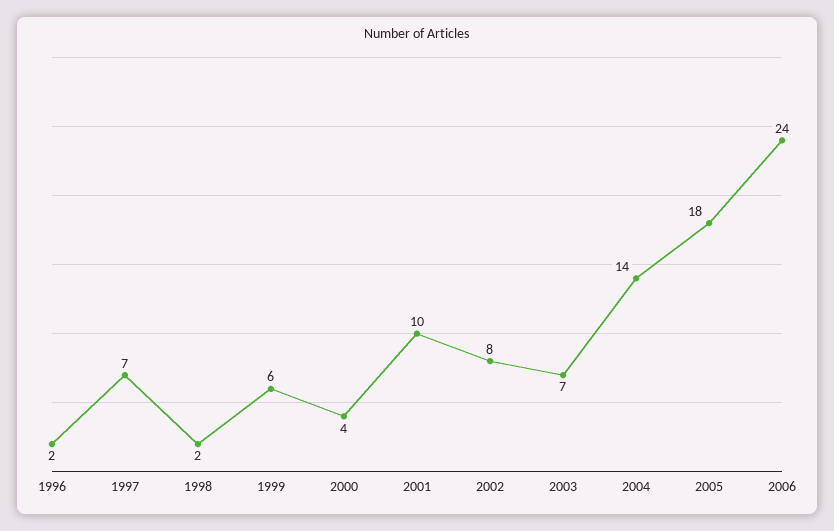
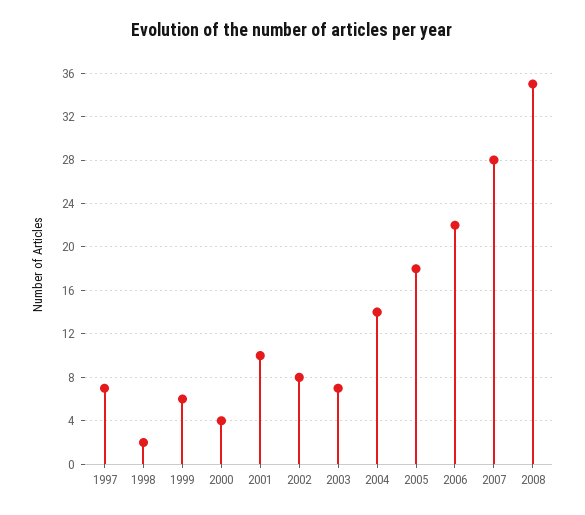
1996: 2 -> none
2006: 24 -> 22
2007: none -> 28
2008: none -> 35

